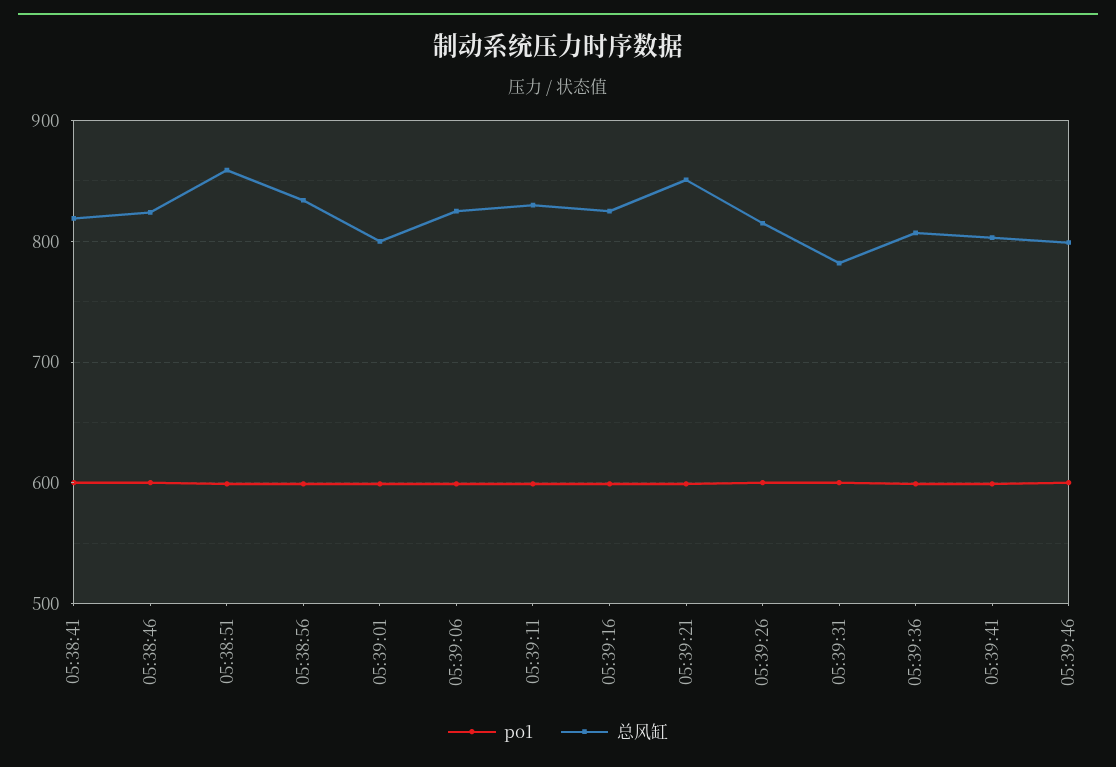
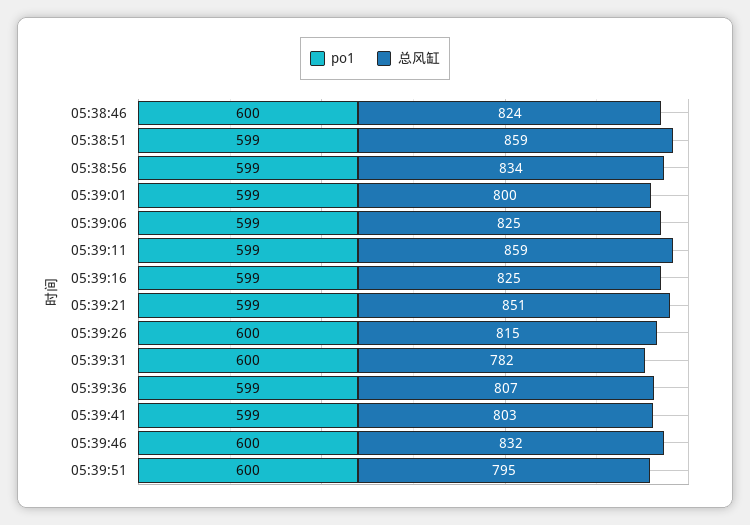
po1, 05:38:41: 600 -> none
总风缸, 05:38:41: 820 -> none
总风缸, 05:39:11: 830 -> 859
总风缸, 05:39:46: 800 -> 832
po1, 05:39:51: none -> 600
总风缸, 05:39:51: none -> 795

